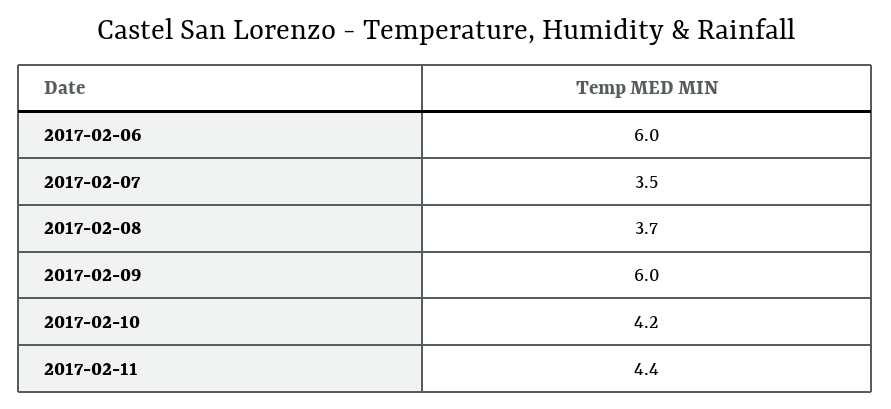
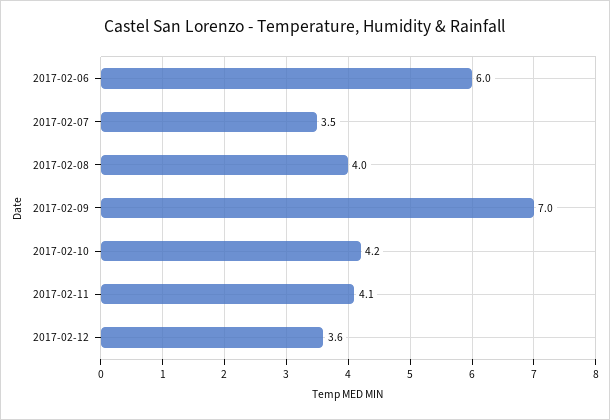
2017-02-08: 3.7 -> 4
2017-02-09: 6 -> 7
2017-02-11: 4.4 -> 4.1
2017-02-12: none -> 3.6

